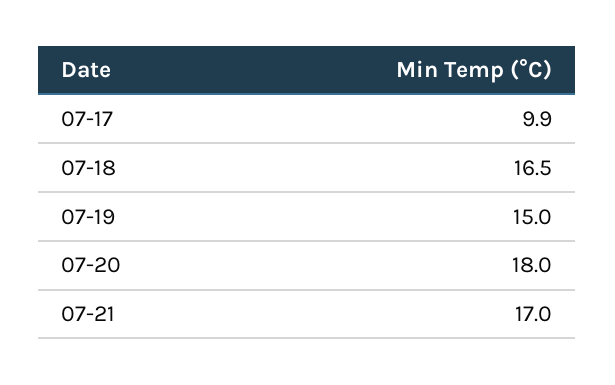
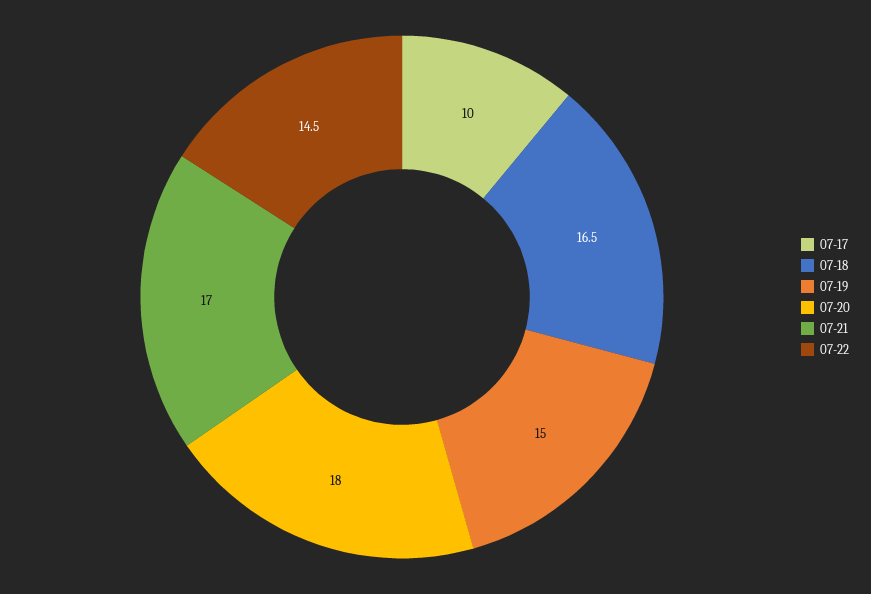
07-17: 9.9 -> 10
07-22: none -> 14.5

